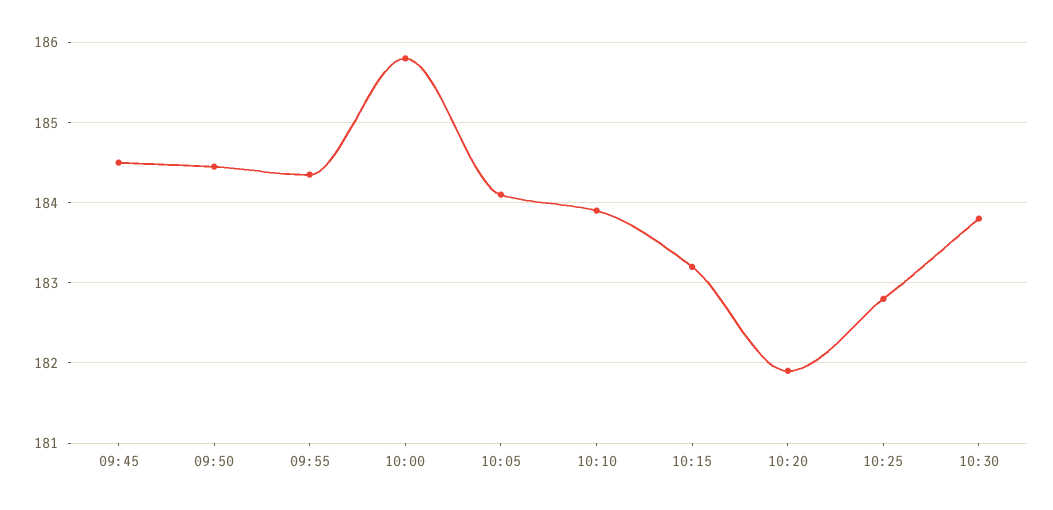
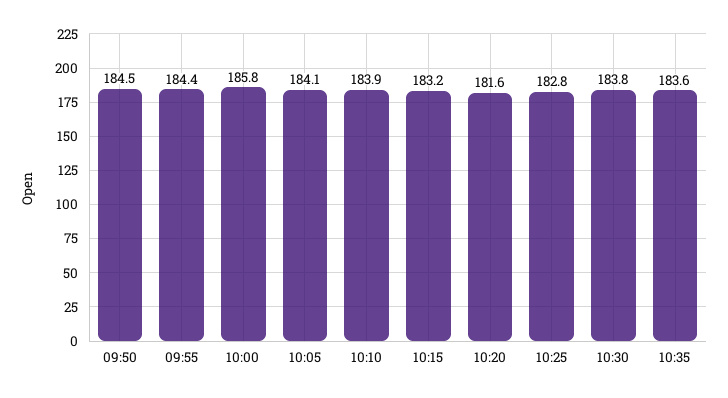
09:45: 184.5 -> none
10:20: 181.9 -> 181.6
10:35: none -> 183.6

